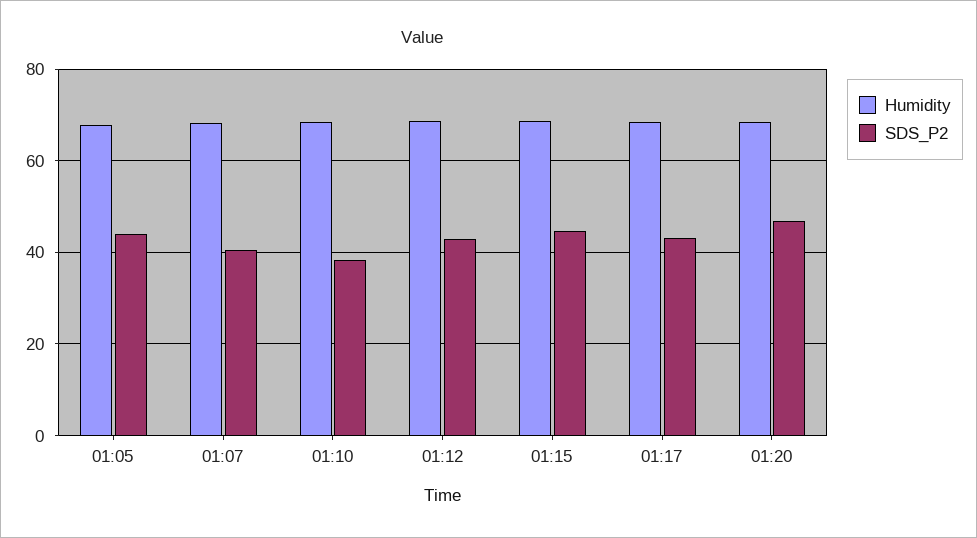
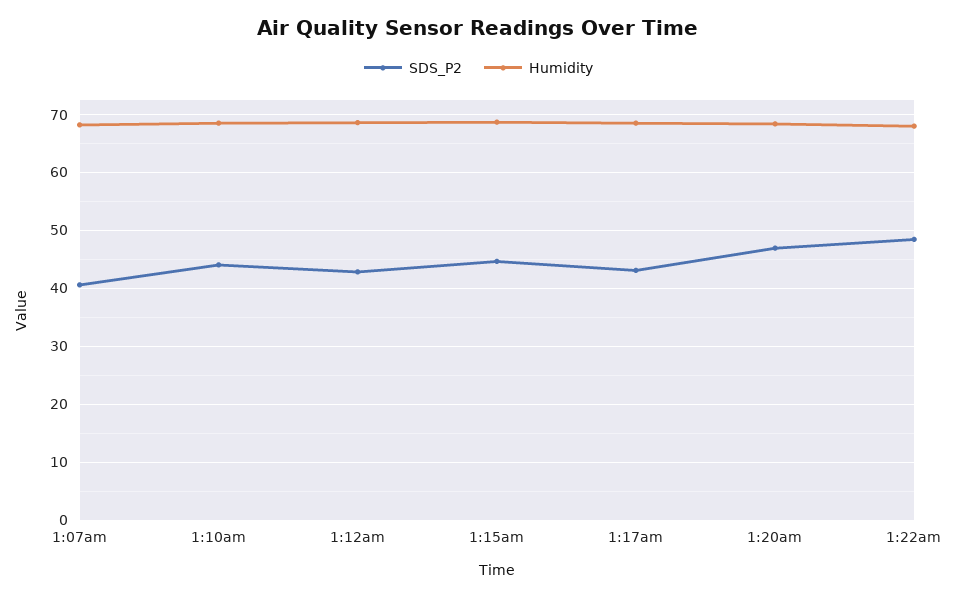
Humidity, 01:05: 68 -> none
SDS_P2, 01:05: 44 -> none
SDS_P2, 01:10: 38 -> 44
SDS_P2, 1:22am: none -> 48
Humidity, 1:22am: none -> 68

